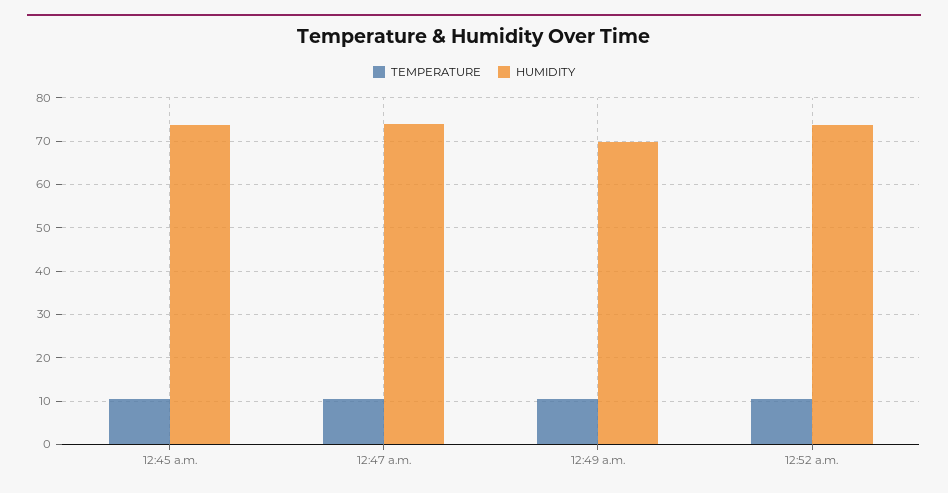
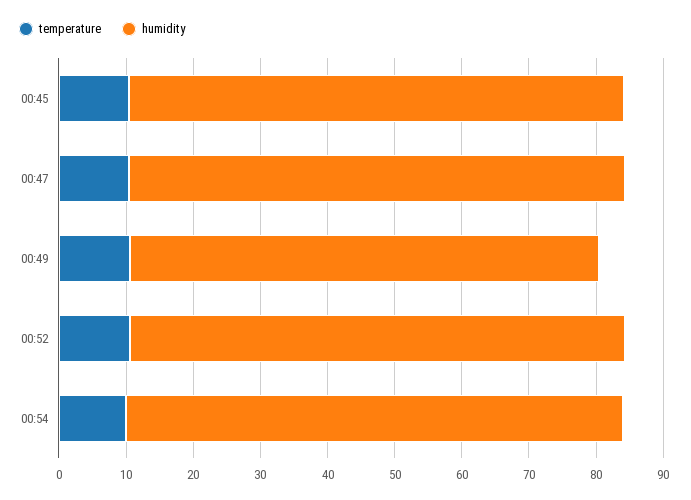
TEMPERATURE, 00:54: none -> 10
HUMIDITY, 00:54: none -> 74

